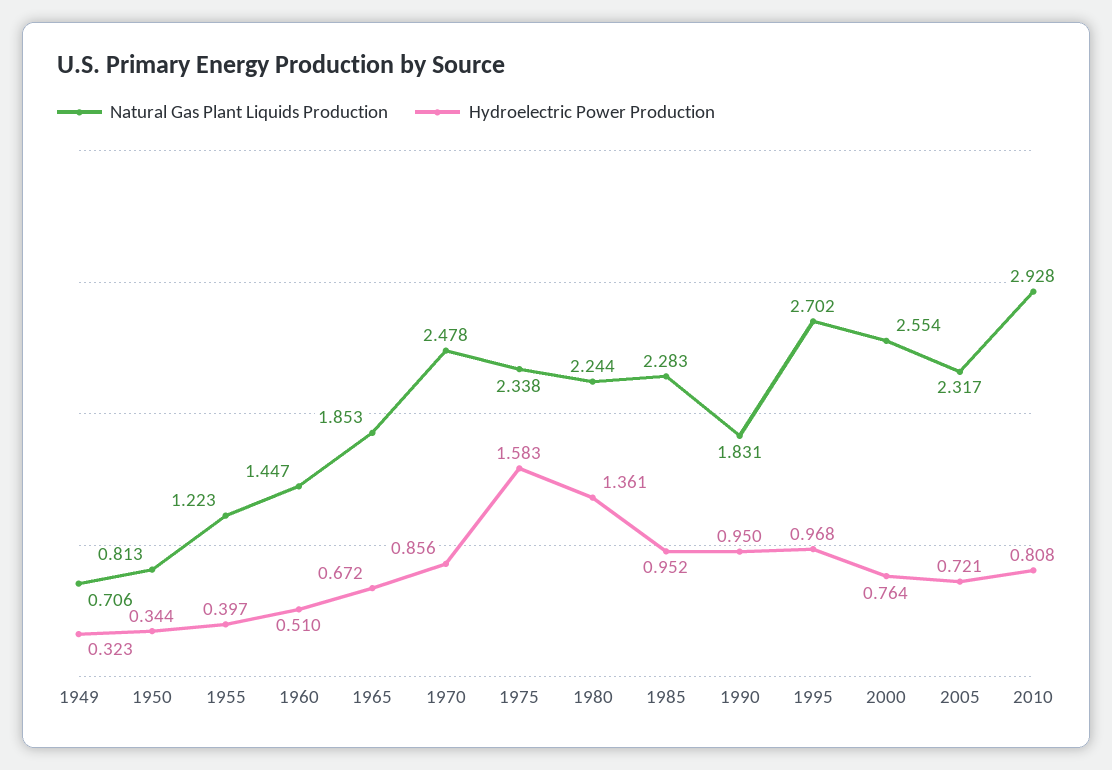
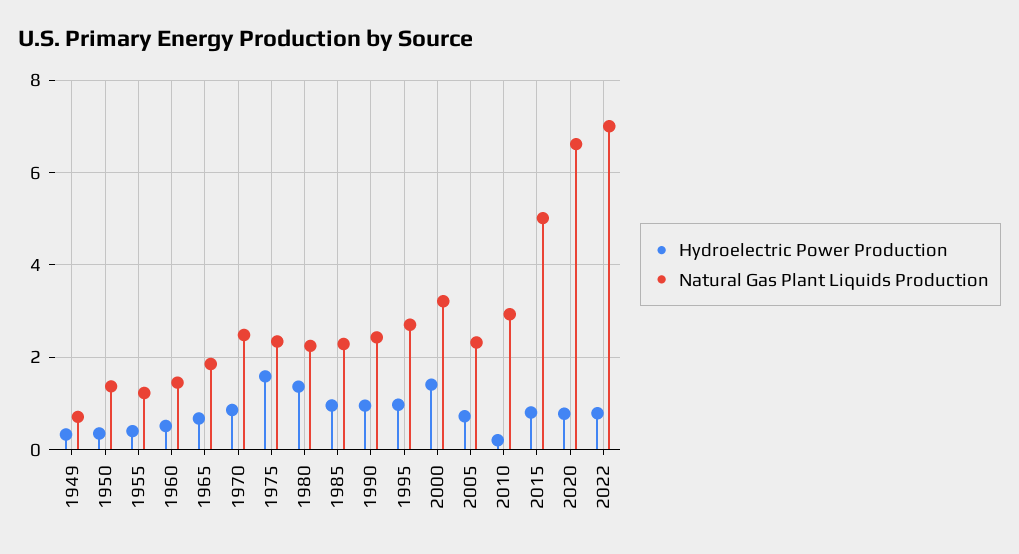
Natural Gas Plant Liquids Production, 1950: 0.813 -> 1.4
Natural Gas Plant Liquids Production, 1990: 1.831 -> 2.4
Natural Gas Plant Liquids Production, 2000: 2.554 -> 3.2
Hydroelectric Power Production, 2000: 0.764 -> 1.4
Hydroelectric Power Production, 2010: 0.808 -> 0.2
Hydroelectric Power Production, 2015: none -> 0.8
Natural Gas Plant Liquids Production, 2015: none -> 5
Hydroelectric Power Production, 2020: none -> 0.8
Natural Gas Plant Liquids Production, 2020: none -> 6.6
Hydroelectric Power Production, 2022: none -> 0.8
Natural Gas Plant Liquids Production, 2022: none -> 7

